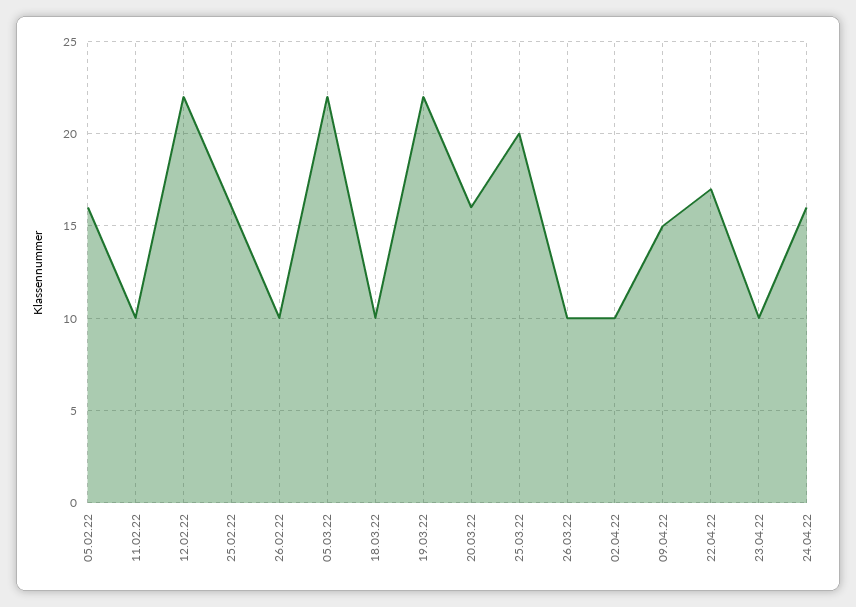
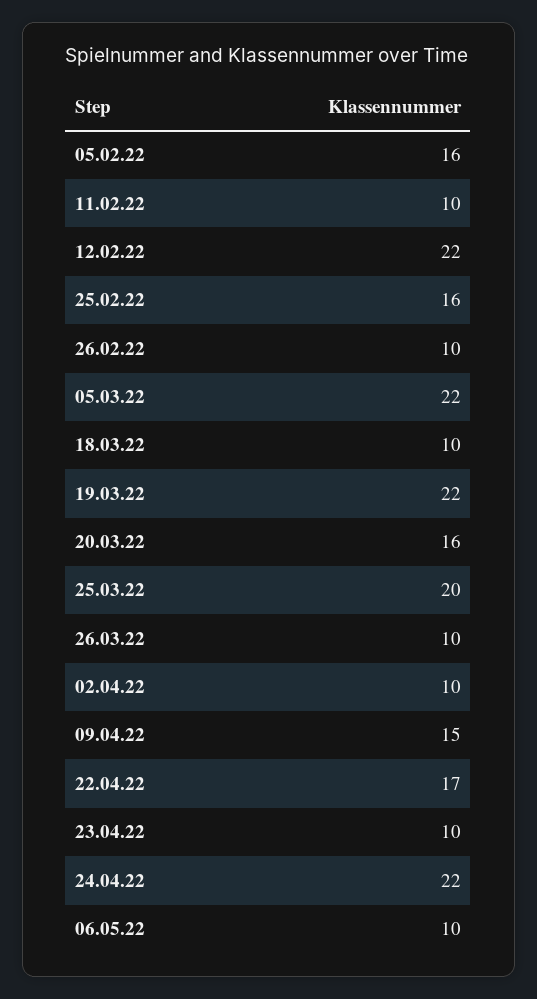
24.04.22: 16 -> 22
06.05.22: none -> 10

